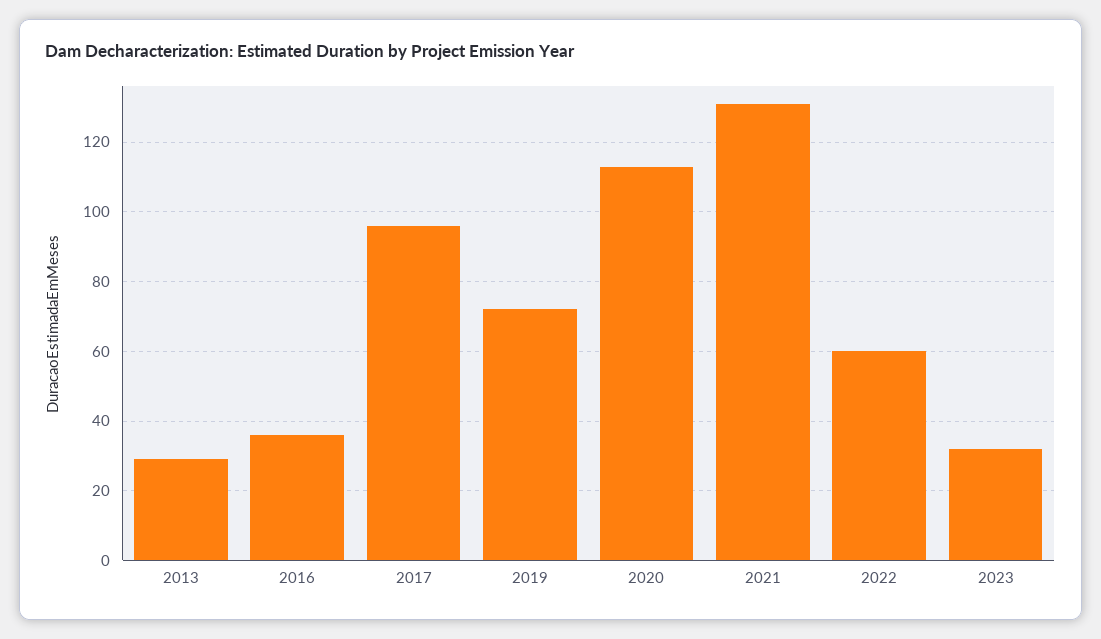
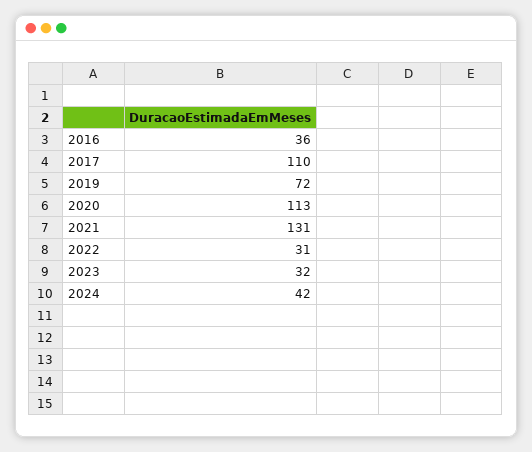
2013: 30 -> none
2017: 95 -> 110
2022: 60 -> 31
2024: none -> 42

